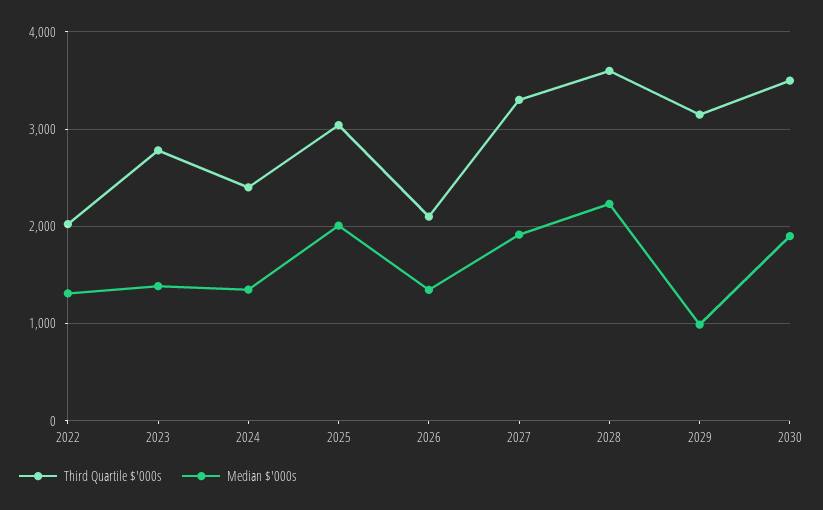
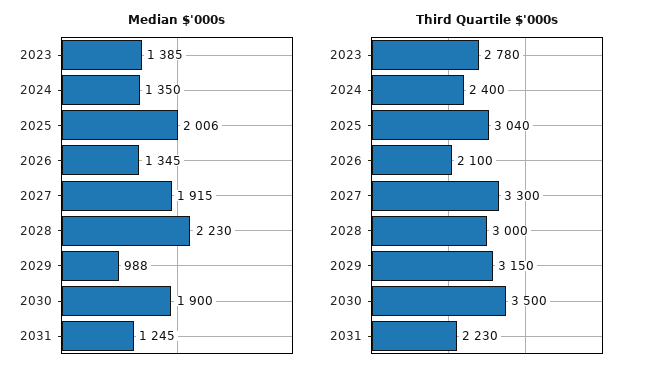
Third Quartile $'000s, 2022: 2000 -> none
Median $'000s, 2022: 1300 -> none
Third Quartile $'000s, 2028: 3600 -> 3000
Median $'000s, 2031: none -> 1245
Third Quartile $'000s, 2031: none -> 2230

